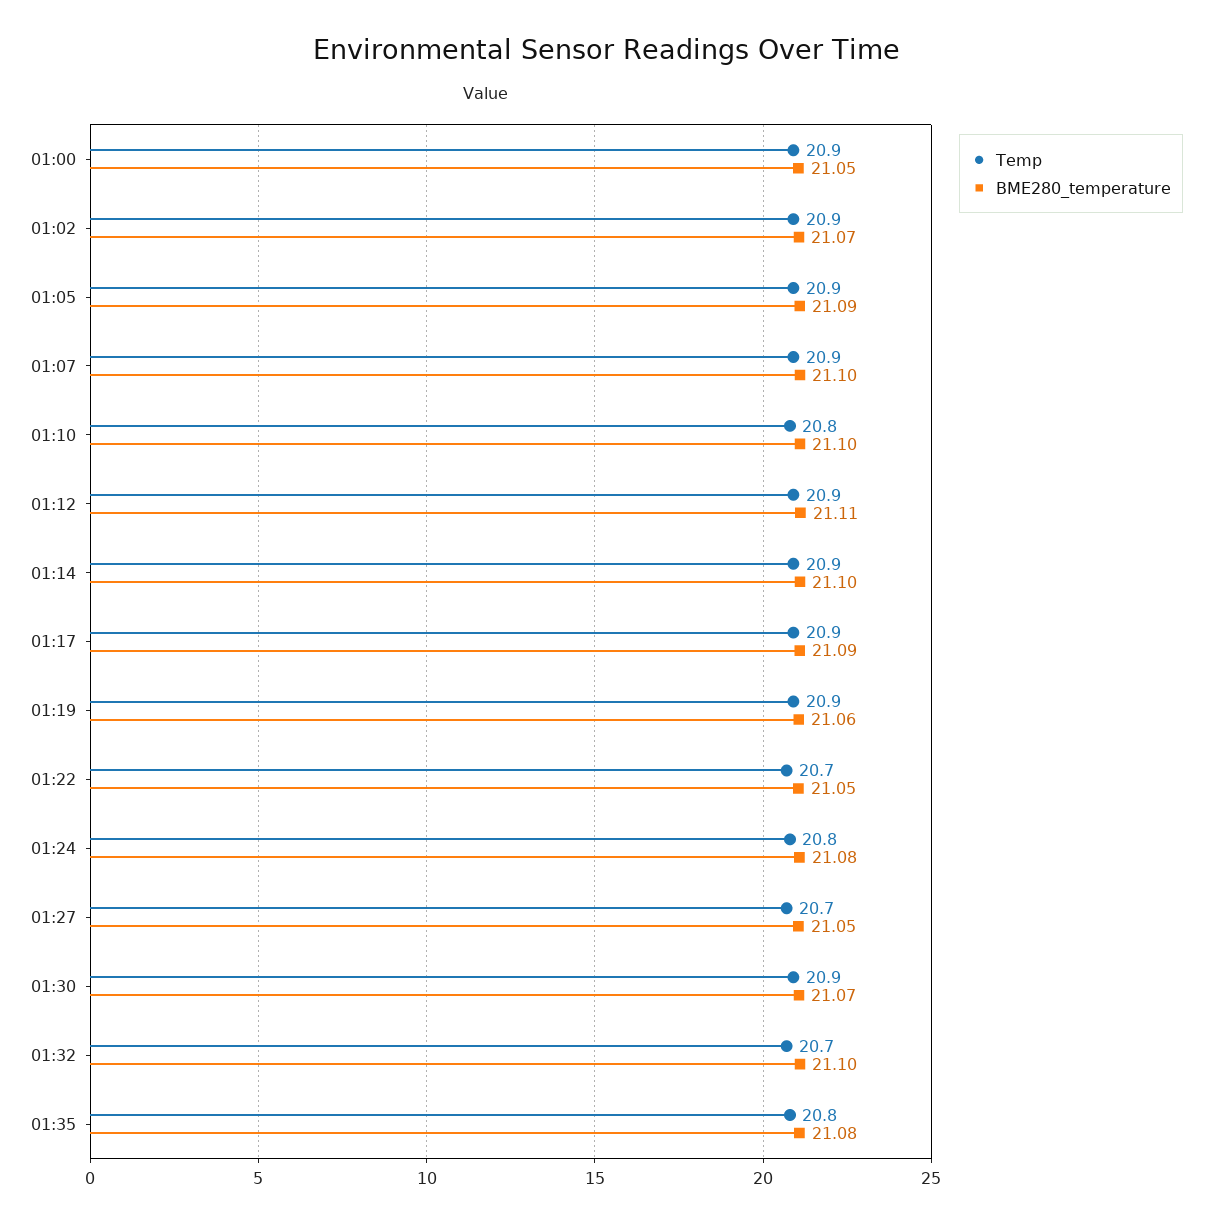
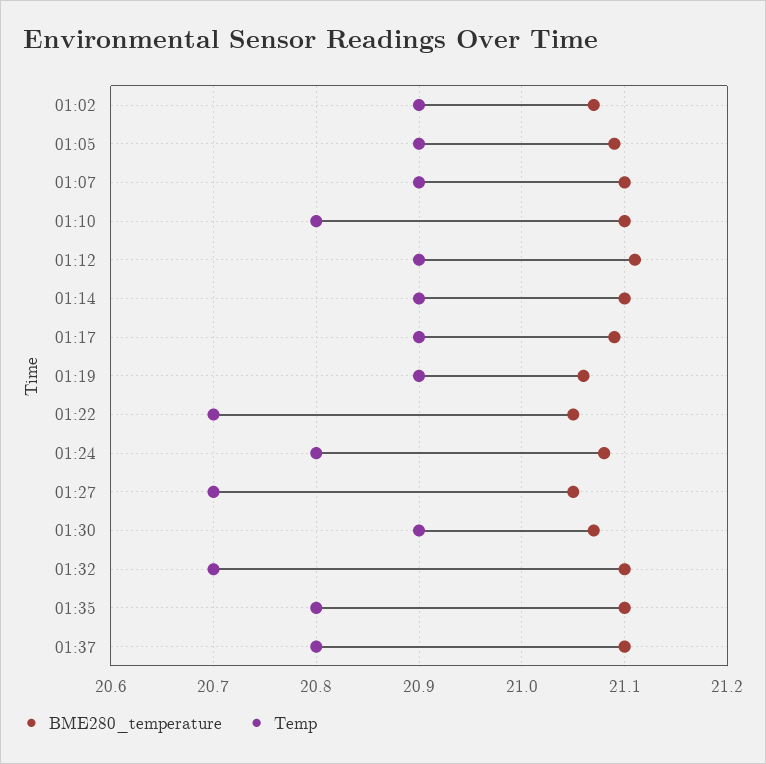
Temp, 01:00: 20.9 -> none
BME280_temperature, 01:00: 21.05 -> none
BME280_temperature, 01:35: 21.08 -> 21.1
BME280_temperature, 01:37: none -> 21.1
Temp, 01:37: none -> 20.8

